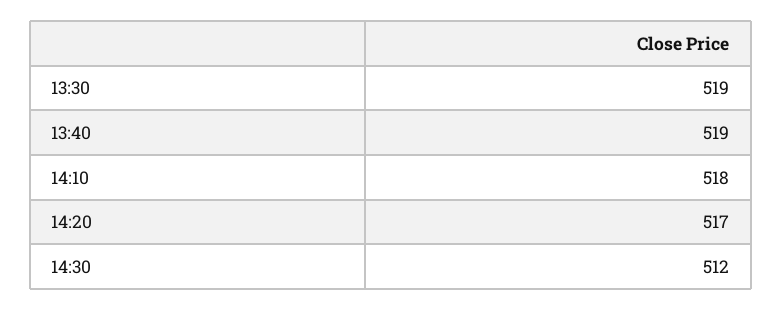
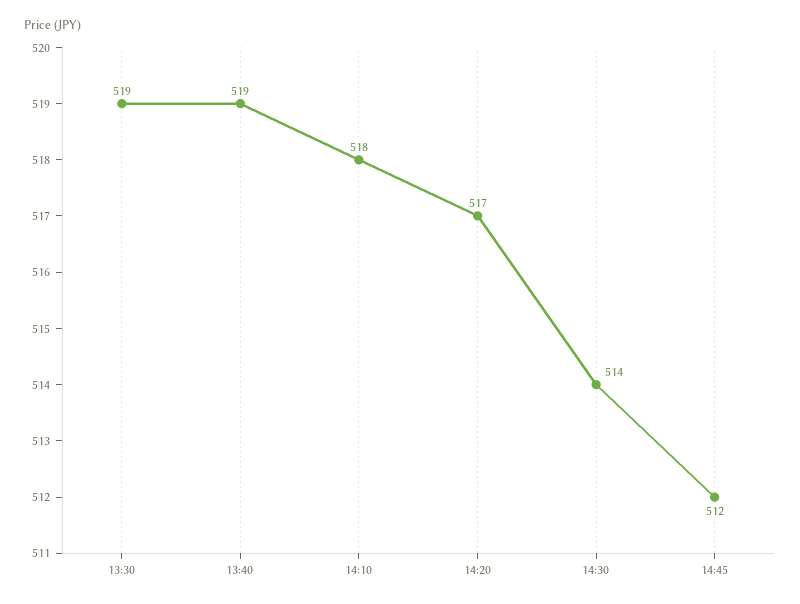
14:30: 512 -> 514
14:45: none -> 512

